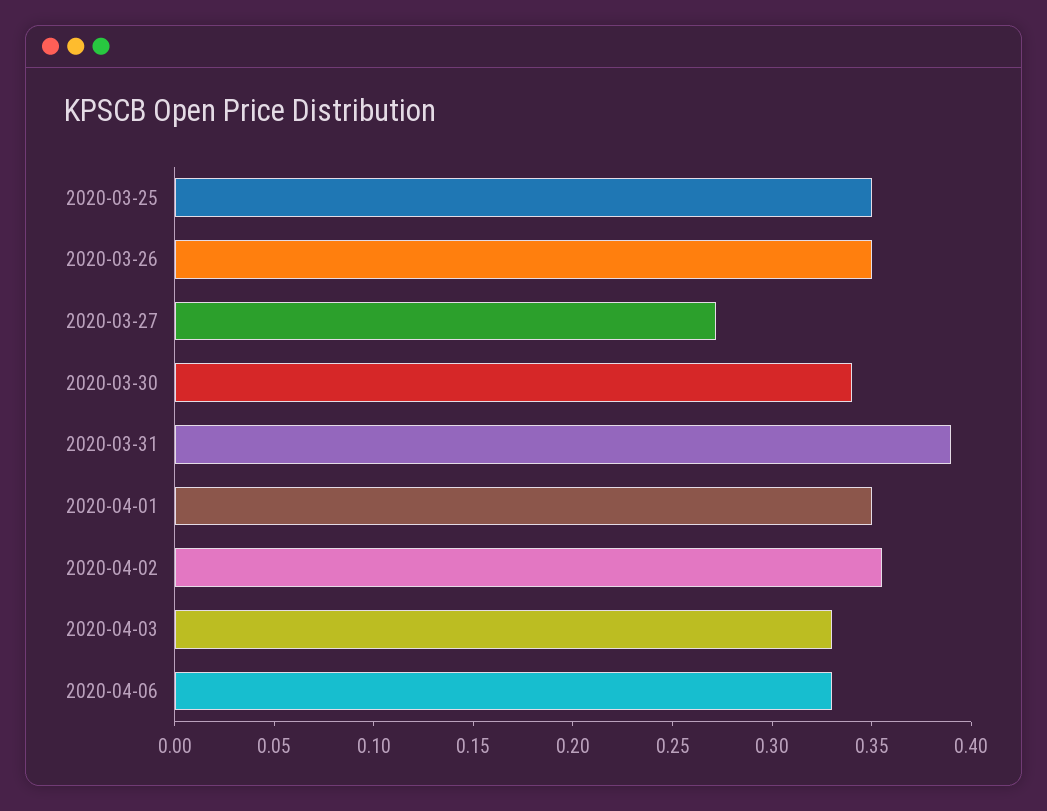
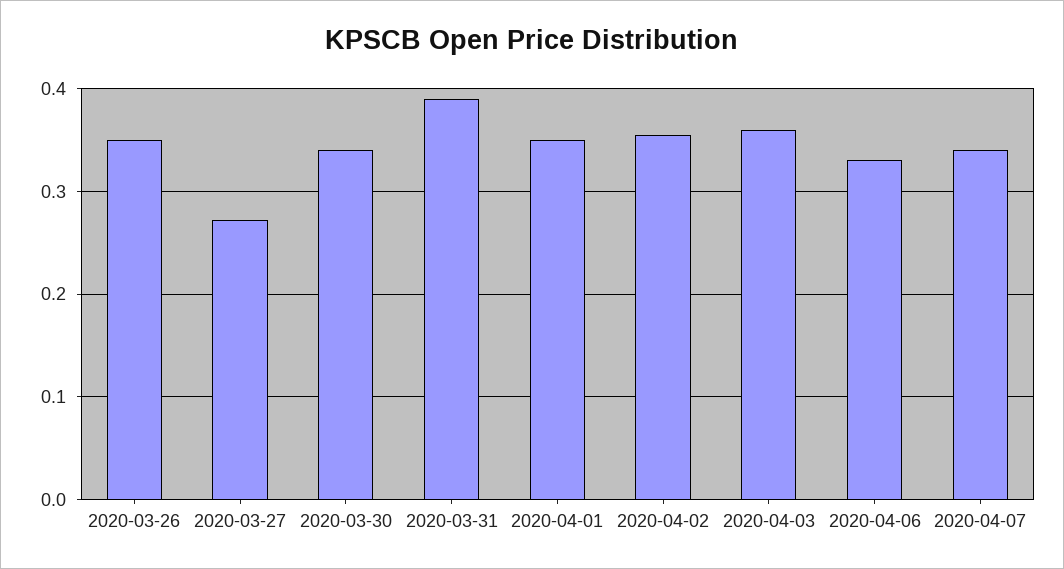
2020-03-25: 0.35 -> none
2020-04-03: 0.33 -> 0.36
2020-04-07: none -> 0.34

